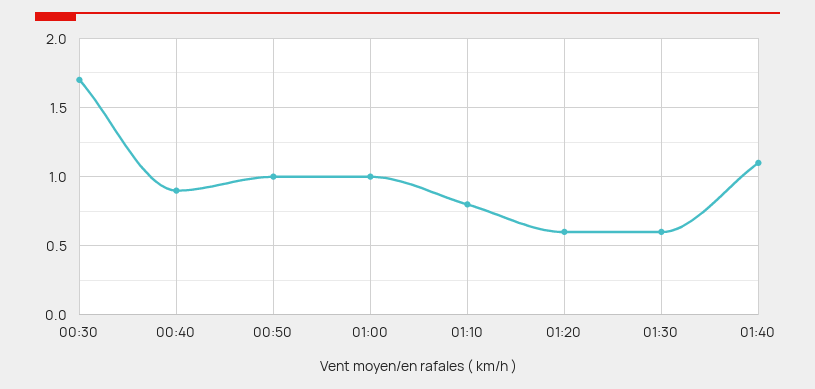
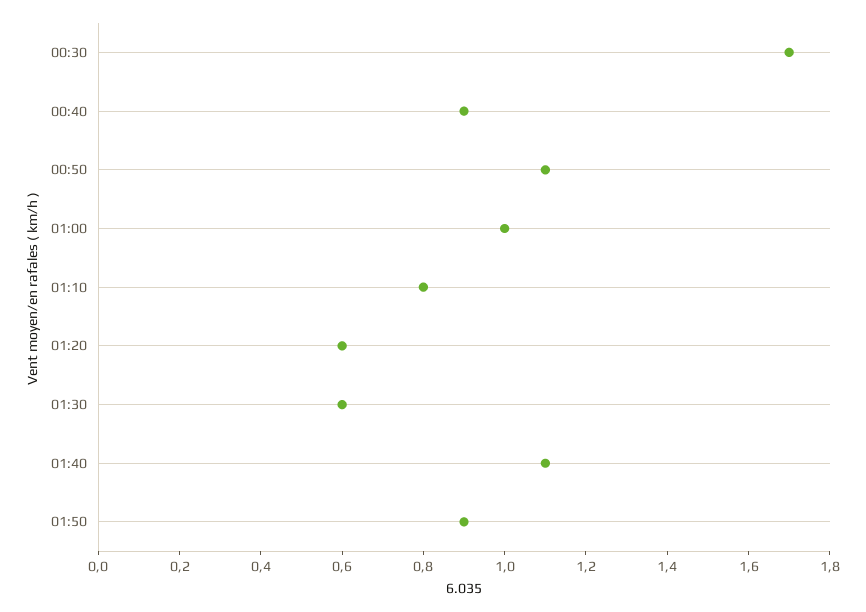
00:50: 1 -> 1.1
01:50: none -> 0.9

